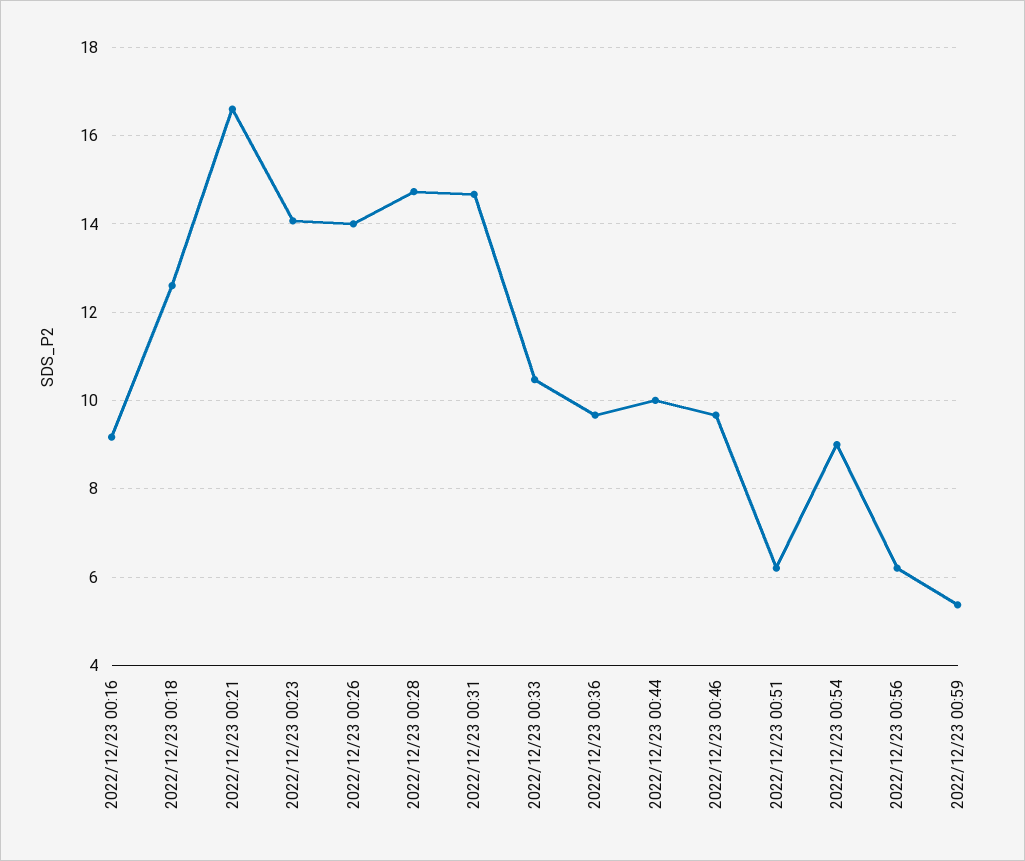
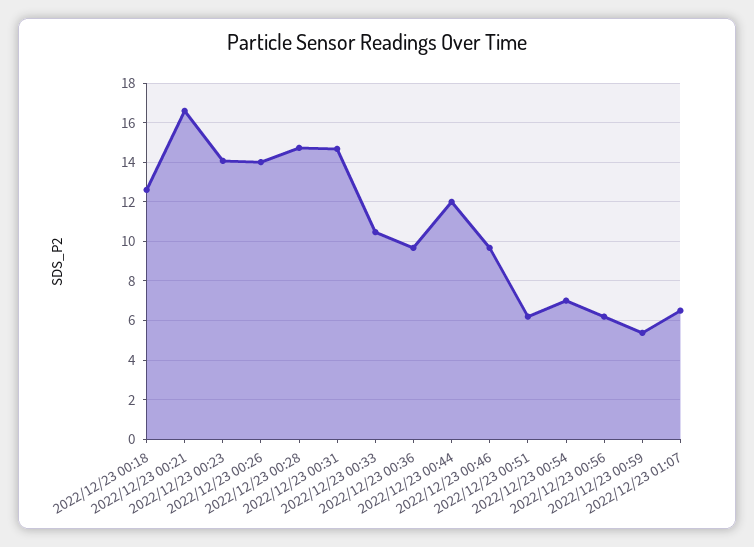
2022/12/23 00:16: 9.2 -> none
2022/12/23 00:44: 10 -> 12
2022/12/23 00:54: 9 -> 7
2022/12/23 01:07: none -> 6.5

